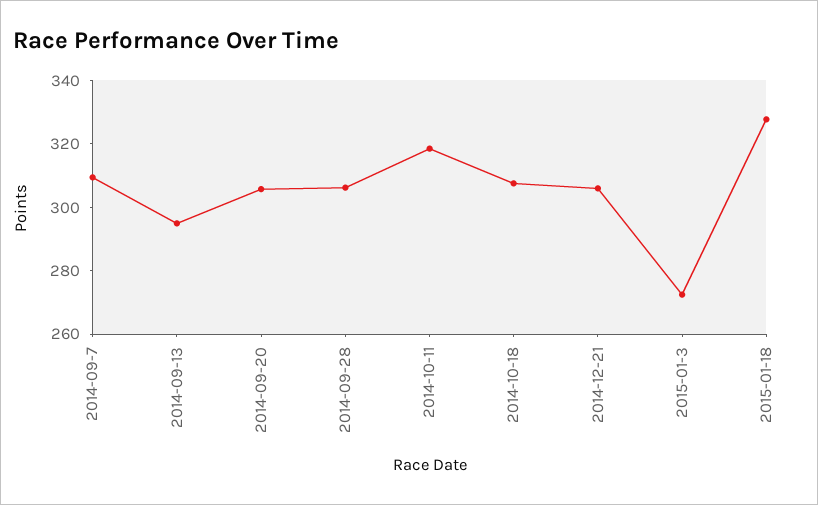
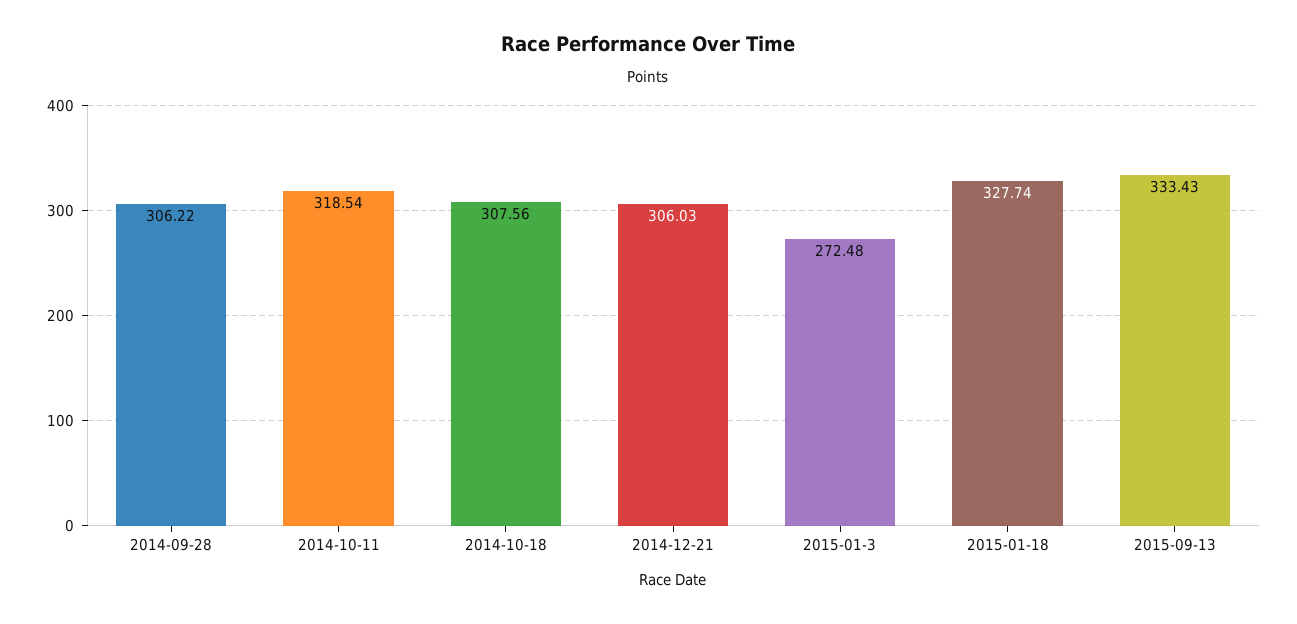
2014-09-7: 310 -> none
2014-09-13: 295 -> none
2014-09-20: 305 -> none
2015-09-13: none -> 333.43

